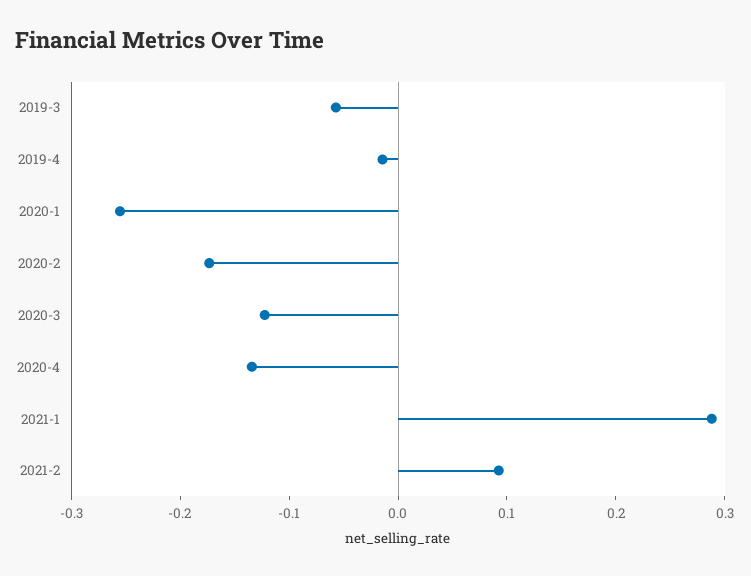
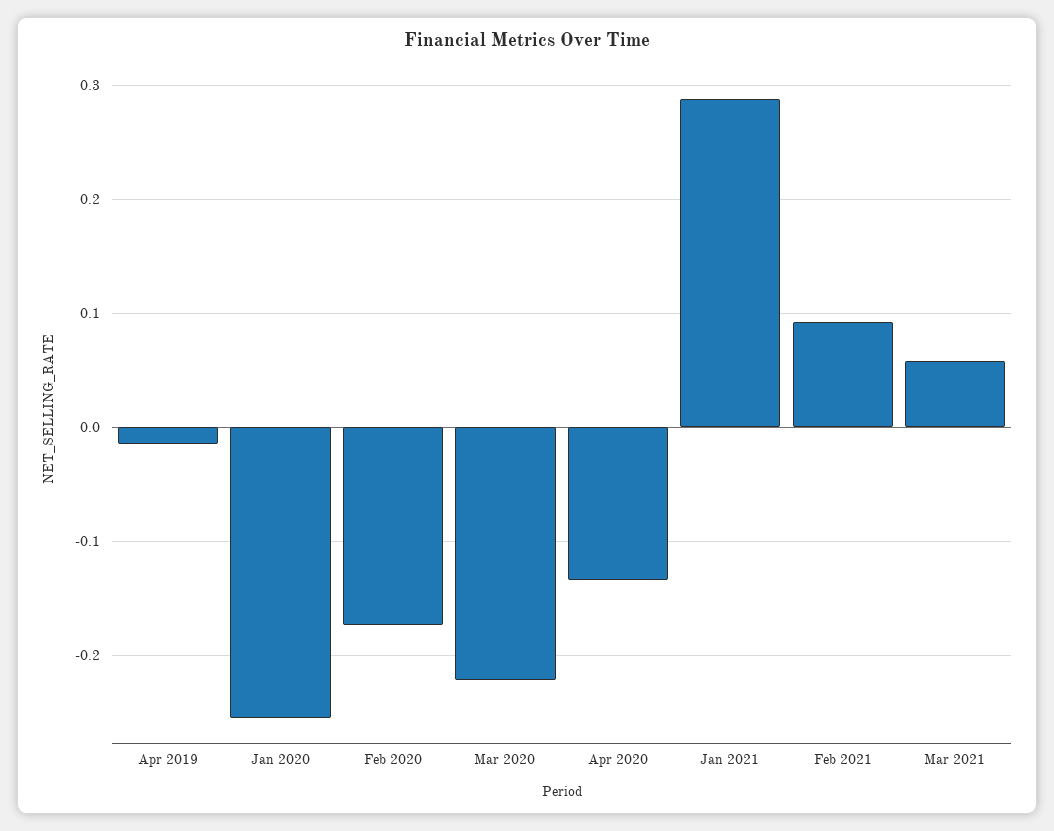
2019-3: -0.06 -> none
2020-3: -0.12 -> -0.22
Mar 2021: none -> 0.06

